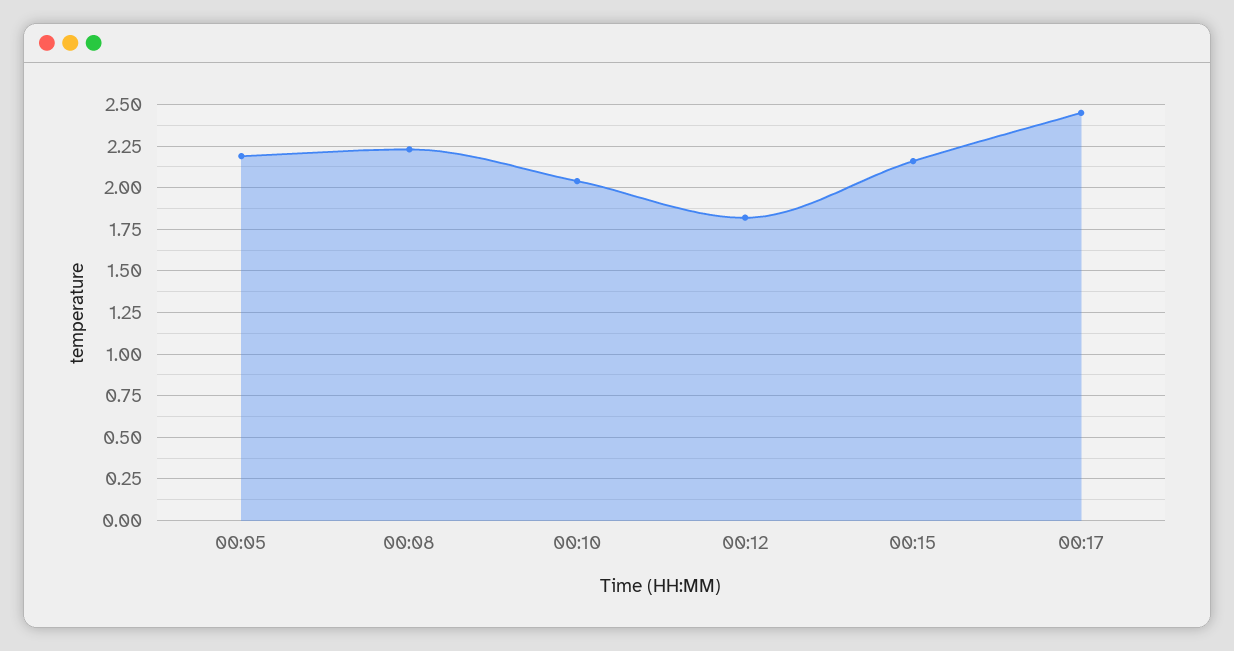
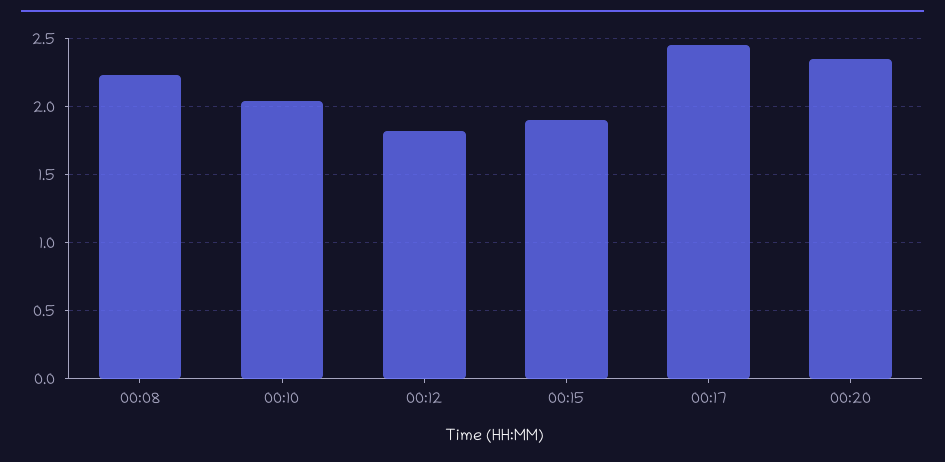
00:05: 2.2 -> none
00:15: 2.15 -> 1.9
00:20: none -> 2.35

